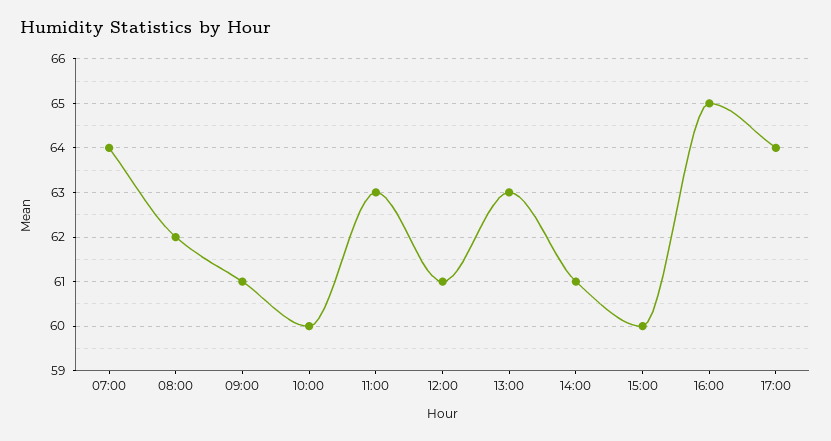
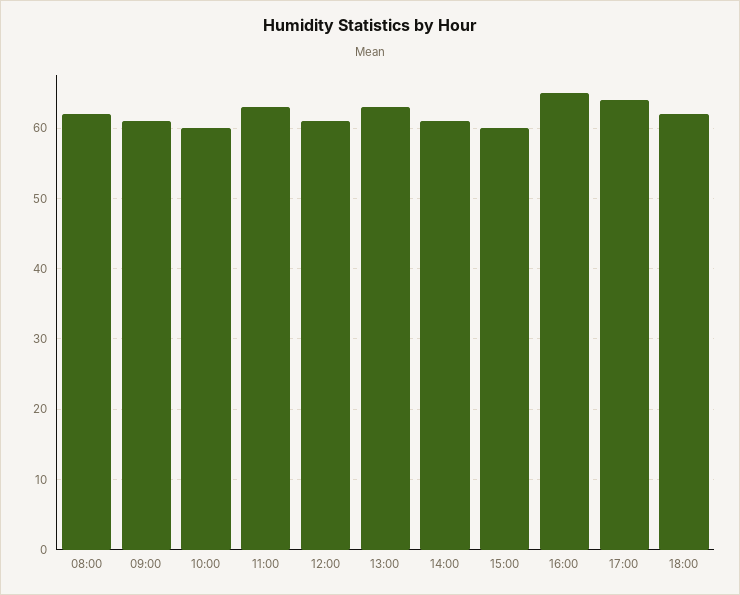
07:00: 64 -> none
18:00: none -> 62

